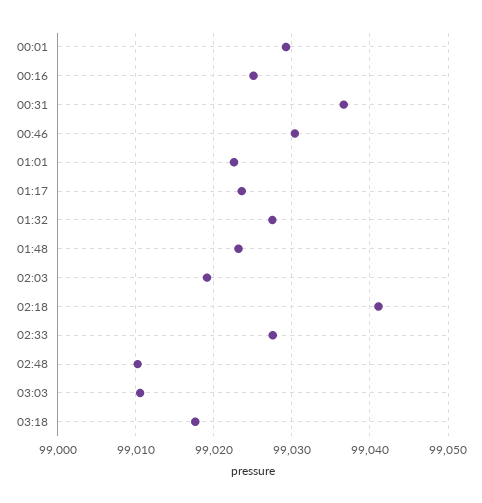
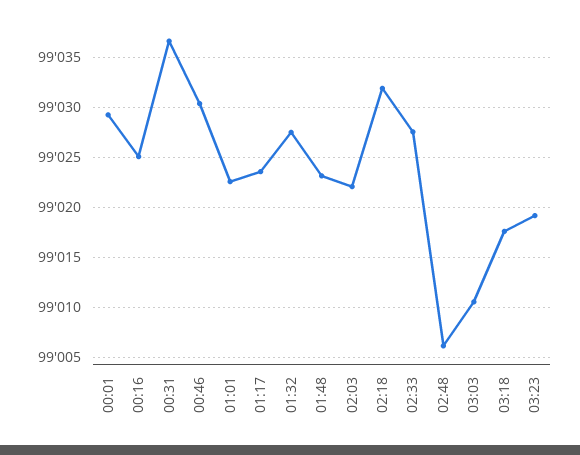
02:03: 99019 -> 99022
02:18: 99041 -> 99032
02:48: 99010 -> 99006
03:23: none -> 99019

